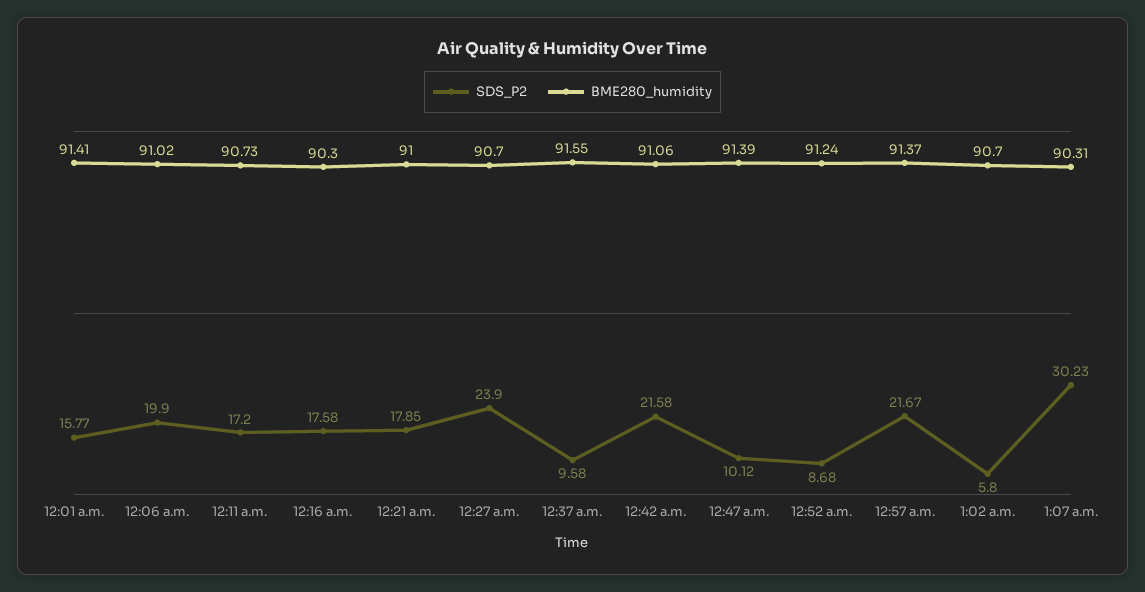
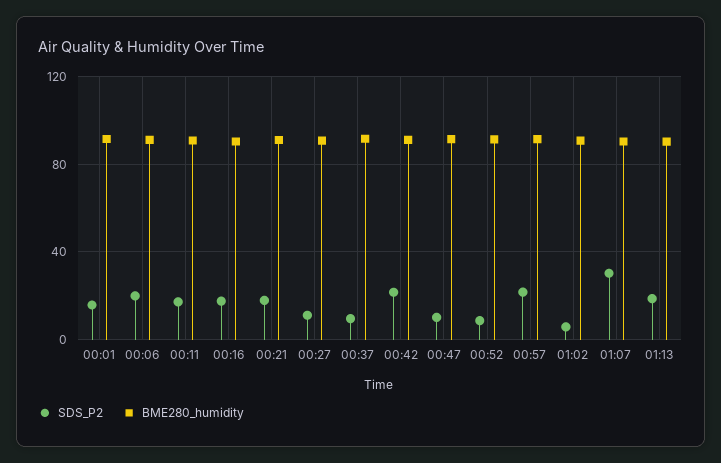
SDS_P2, 12:27 a.m.: 23.9 -> 10
SDS_P2, 01:13: none -> 20
BME280_humidity, 01:13: none -> 90

